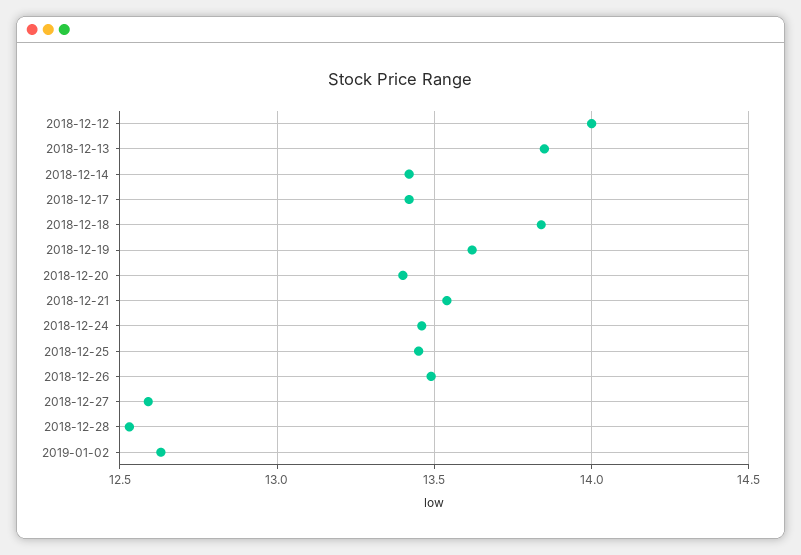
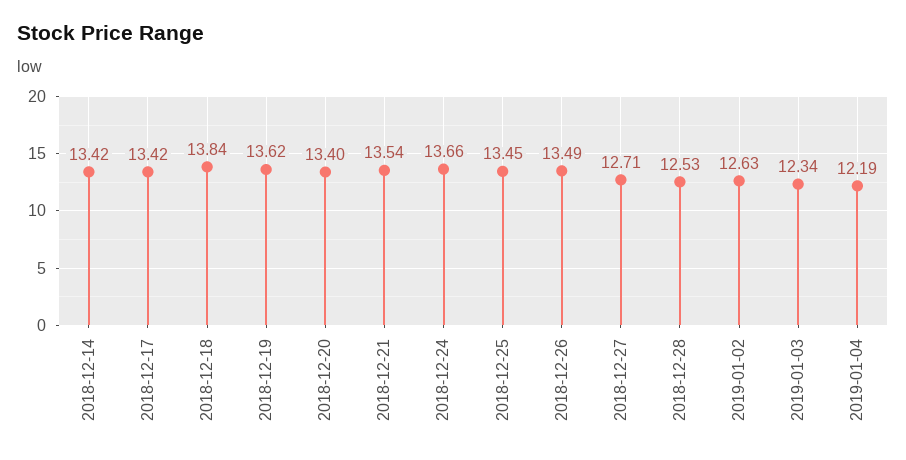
2018-12-12: 14 -> none
2018-12-13: 13.85 -> none
2018-12-24: 13.45 -> 13.66
2018-12-27: 12.6 -> 12.71
2019-01-03: none -> 12.34
2019-01-04: none -> 12.19

